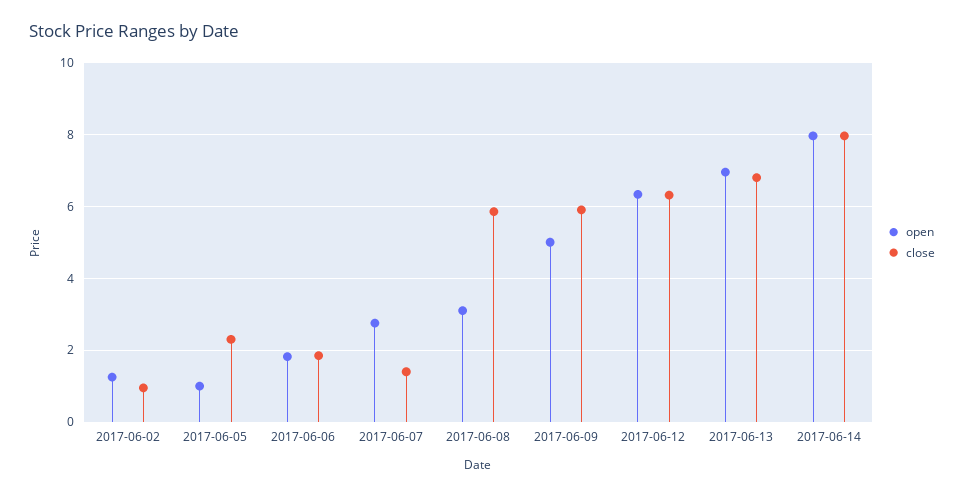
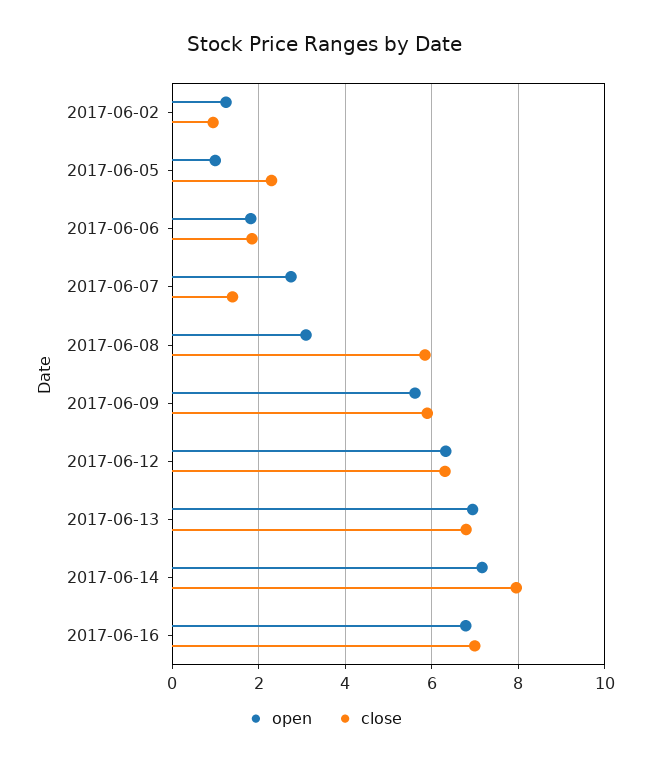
open, 2017-06-09: 5 -> 5.6
open, 2017-06-14: 8 -> 7.2
open, 2017-06-16: none -> 6.8
close, 2017-06-16: none -> 7

